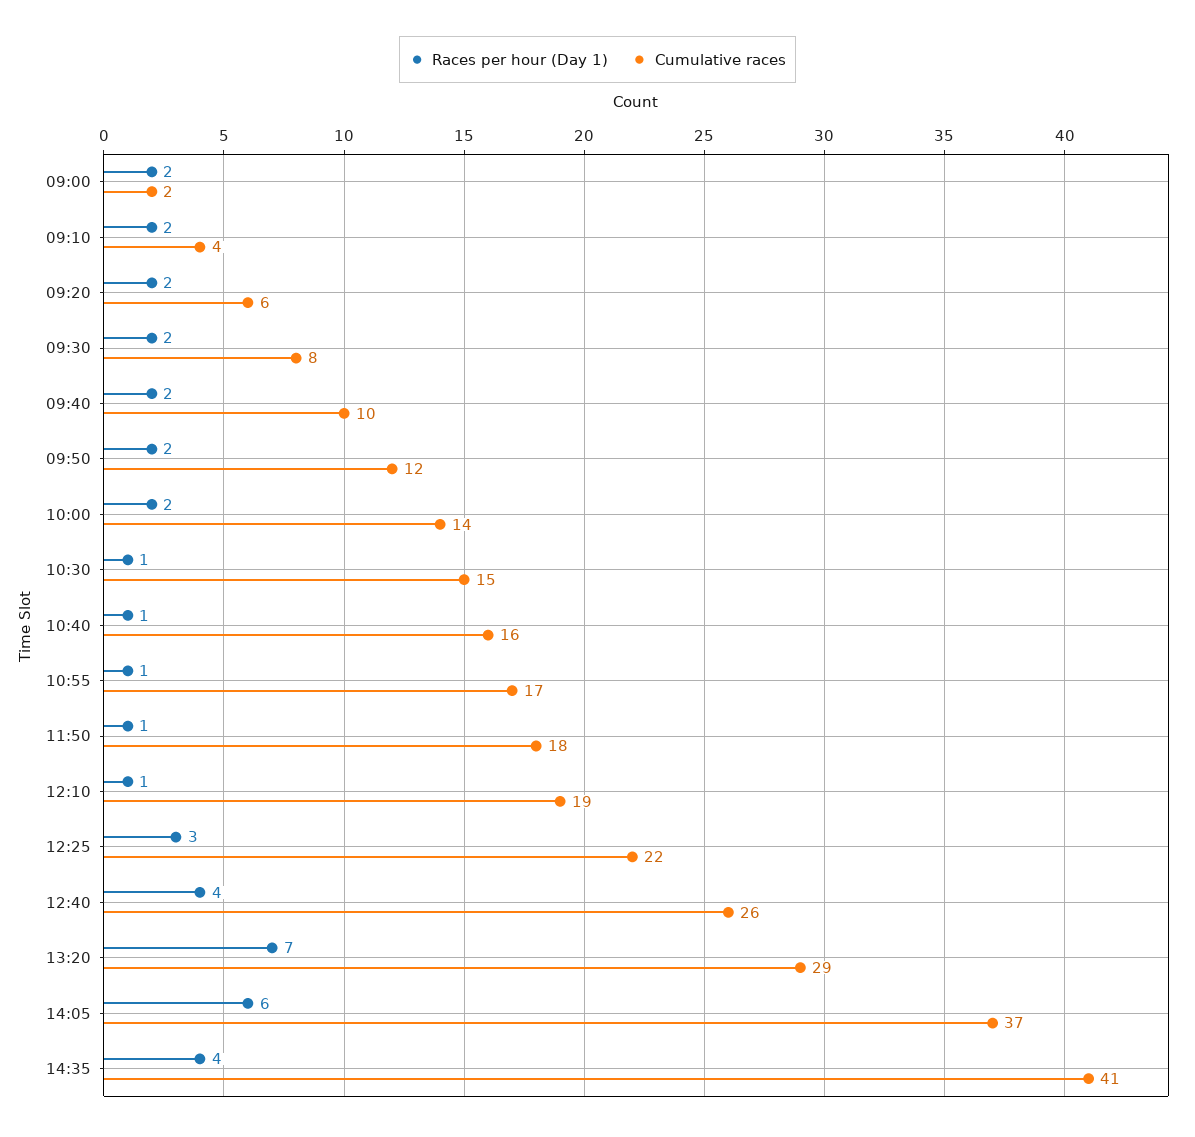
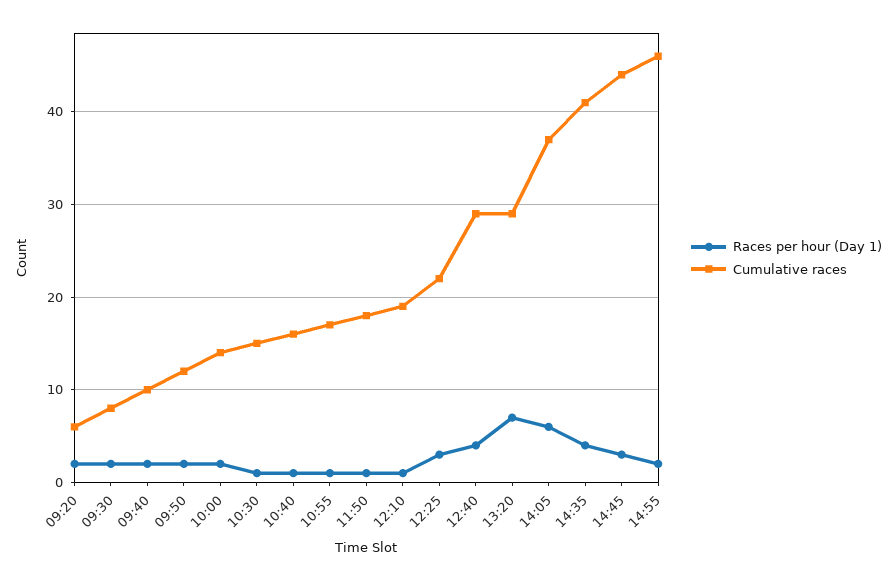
Races per hour (Day 1), 09:00: 2 -> none
Cumulative races, 09:00: 2 -> none
Races per hour (Day 1), 09:10: 2 -> none
Cumulative races, 09:10: 4 -> none
Cumulative races, 12:40: 26 -> 29
Races per hour (Day 1), 14:45: none -> 3
Cumulative races, 14:45: none -> 44
Races per hour (Day 1), 14:55: none -> 2
Cumulative races, 14:55: none -> 46

